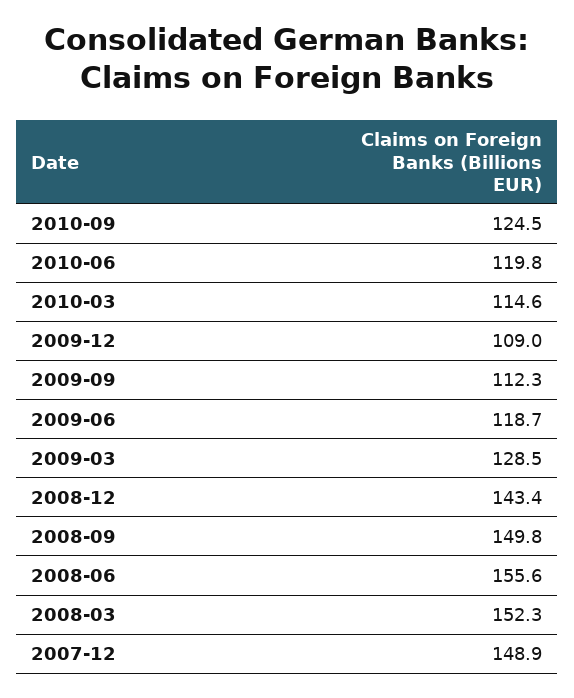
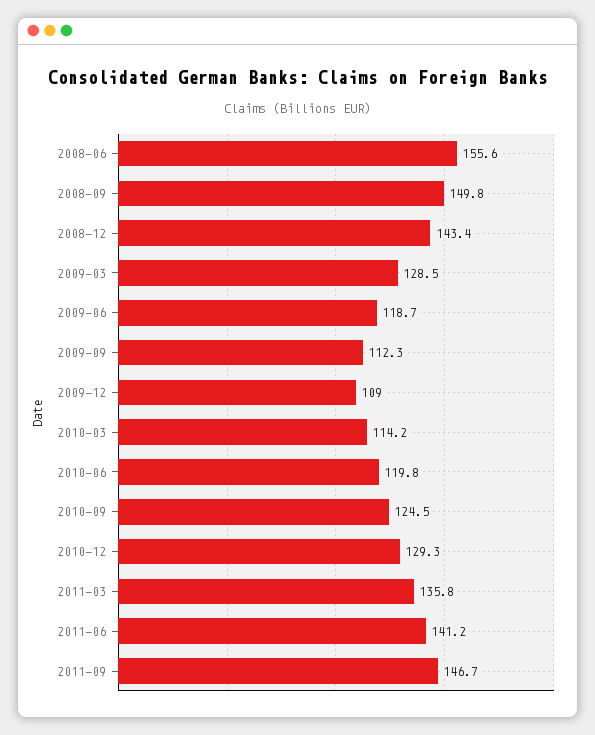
2010-03: 114.6 -> 114.2
2008-03: 152.3 -> none
2007-12: 148.9 -> none
2010-12: none -> 129.3
2011-03: none -> 135.8
2011-06: none -> 141.2
2011-09: none -> 146.7

